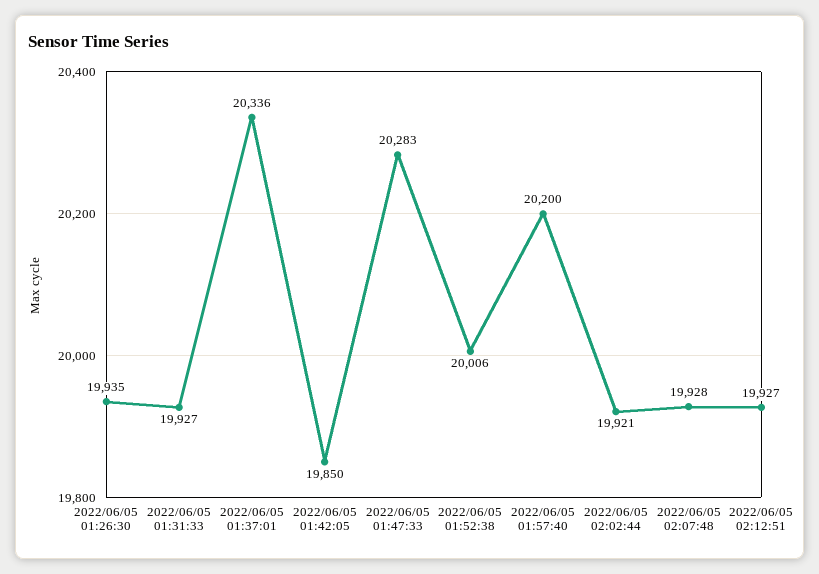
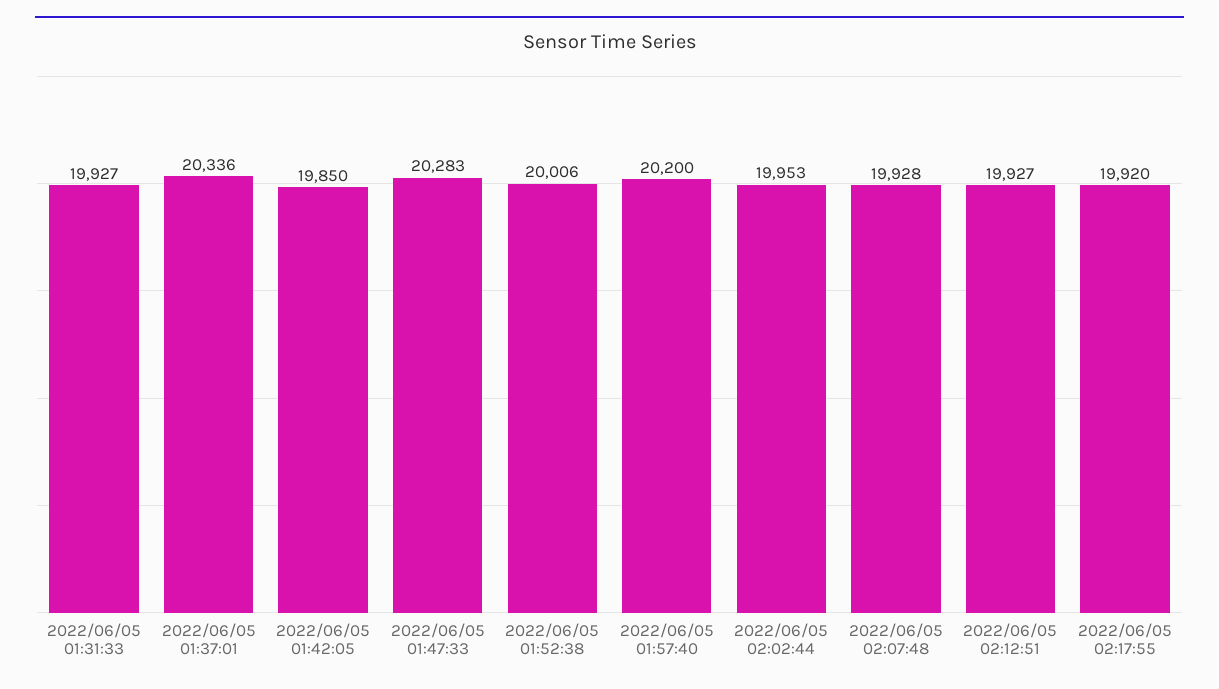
2022/06/05 01:26:30: 19935 -> none
2022/06/05 02:02:44: 19921 -> 19953
2022/06/05 02:17:55: none -> 19920

